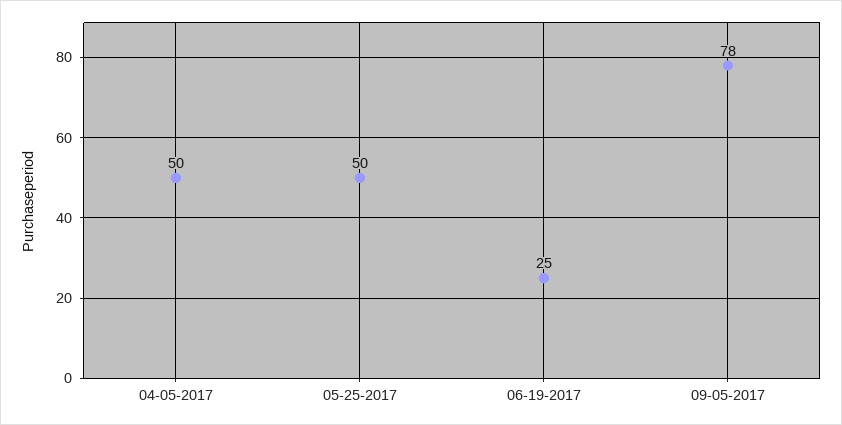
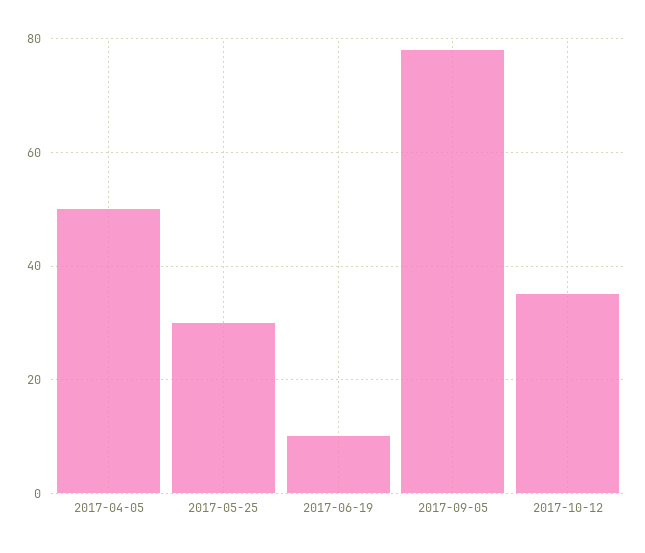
05-25-2017: 50 -> 30
06-19-2017: 25 -> 10
2017-10-12: none -> 35

